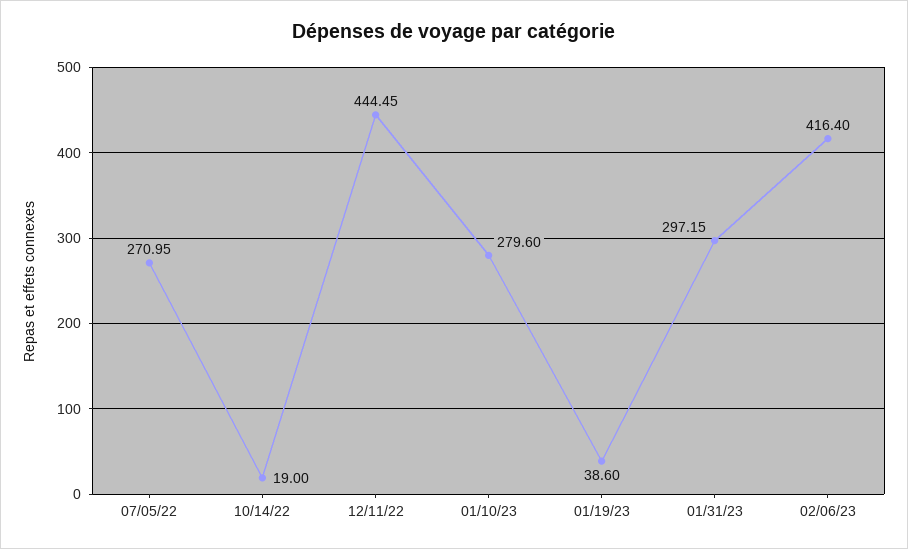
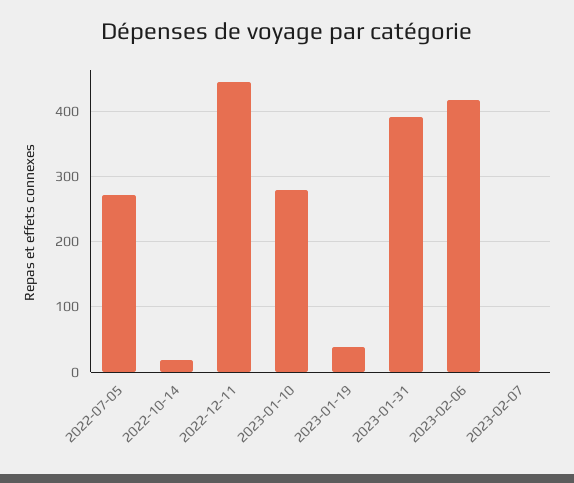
01/31/23: 297.15 -> 390
2023-02-07: none -> 0

